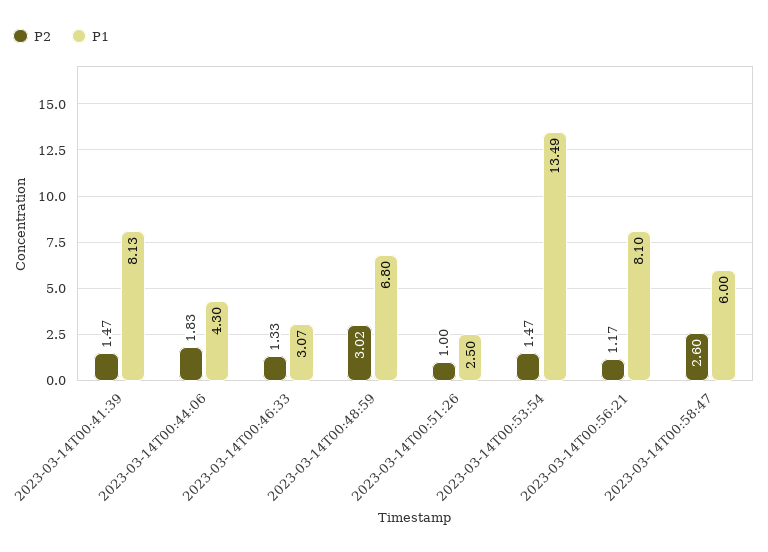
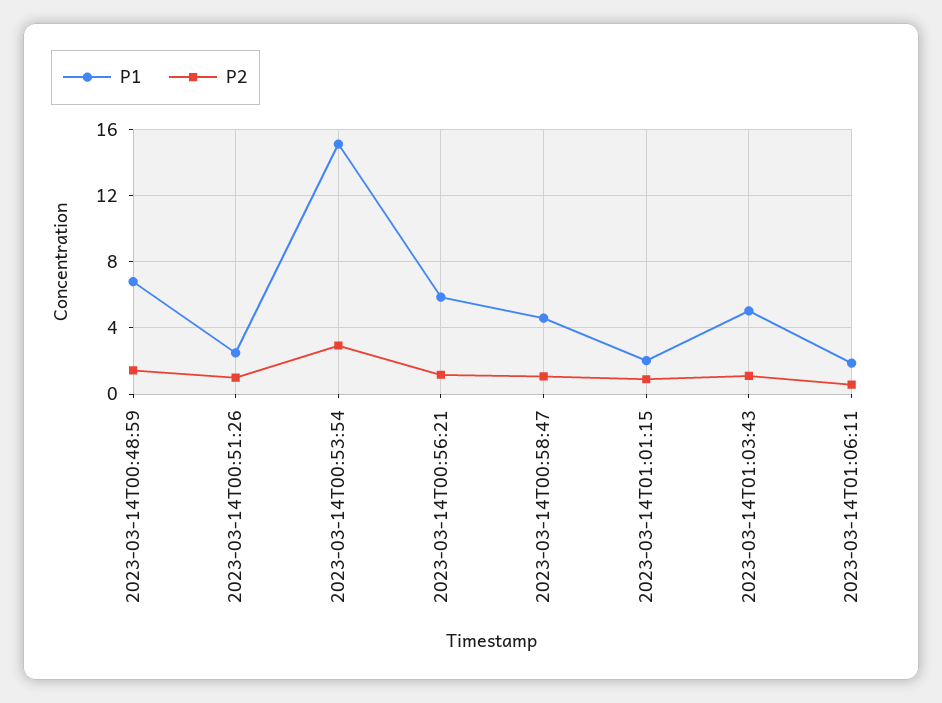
P2, 2023-03-14T00:41:39: 1.47 -> none
P1, 2023-03-14T00:41:39: 8.13 -> none
P2, 2023-03-14T00:44:06: 1.83 -> none
P1, 2023-03-14T00:44:06: 4.3 -> none
P2, 2023-03-14T00:46:33: 1.33 -> none
P1, 2023-03-14T00:46:33: 3.07 -> none
P2, 2023-03-14T00:48:59: 3.02 -> 1.5
P2, 2023-03-14T00:53:54: 1.47 -> 3
P1, 2023-03-14T00:53:54: 13.49 -> 15
P1, 2023-03-14T00:56:21: 8.1 -> 6
P2, 2023-03-14T00:58:47: 2.6 -> 1
P1, 2023-03-14T00:58:47: 6 -> 4.5
P1, 2023-03-14T01:01:15: none -> 2
P2, 2023-03-14T01:01:15: none -> 1
P1, 2023-03-14T01:03:43: none -> 5
P2, 2023-03-14T01:03:43: none -> 1
P1, 2023-03-14T01:06:11: none -> 2
P2, 2023-03-14T01:06:11: none -> 0.5

